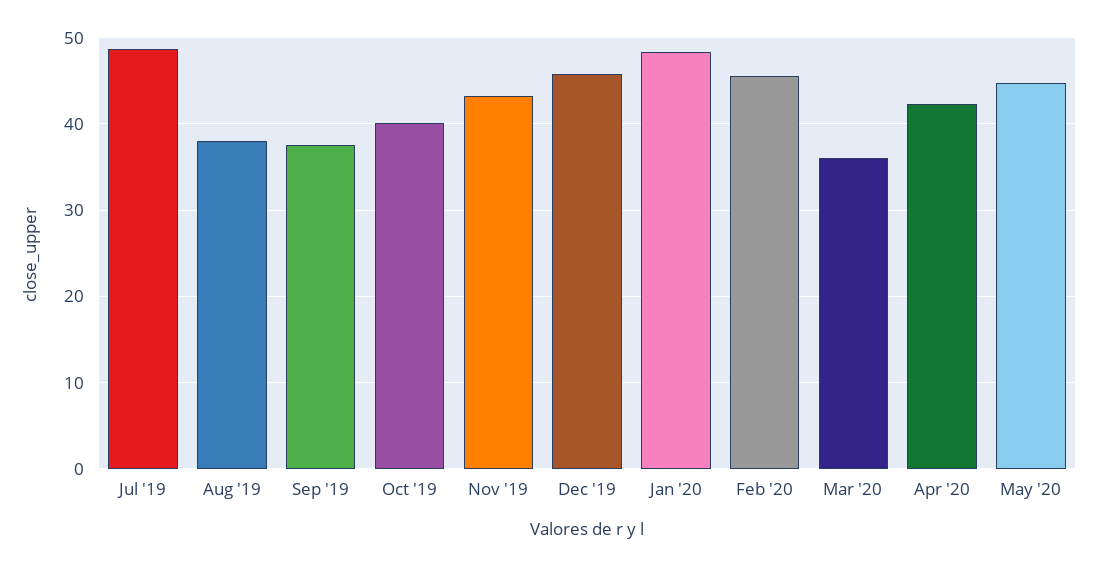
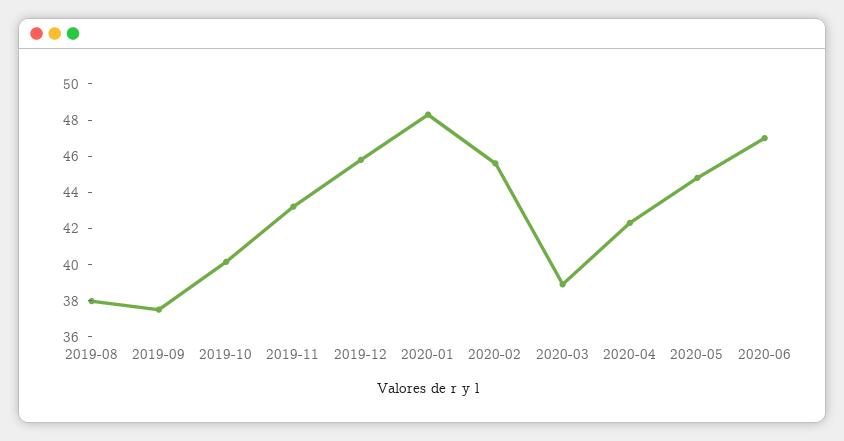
Jul '19: 49 -> none
Mar '20: 36 -> 39
2020-06: none -> 47

